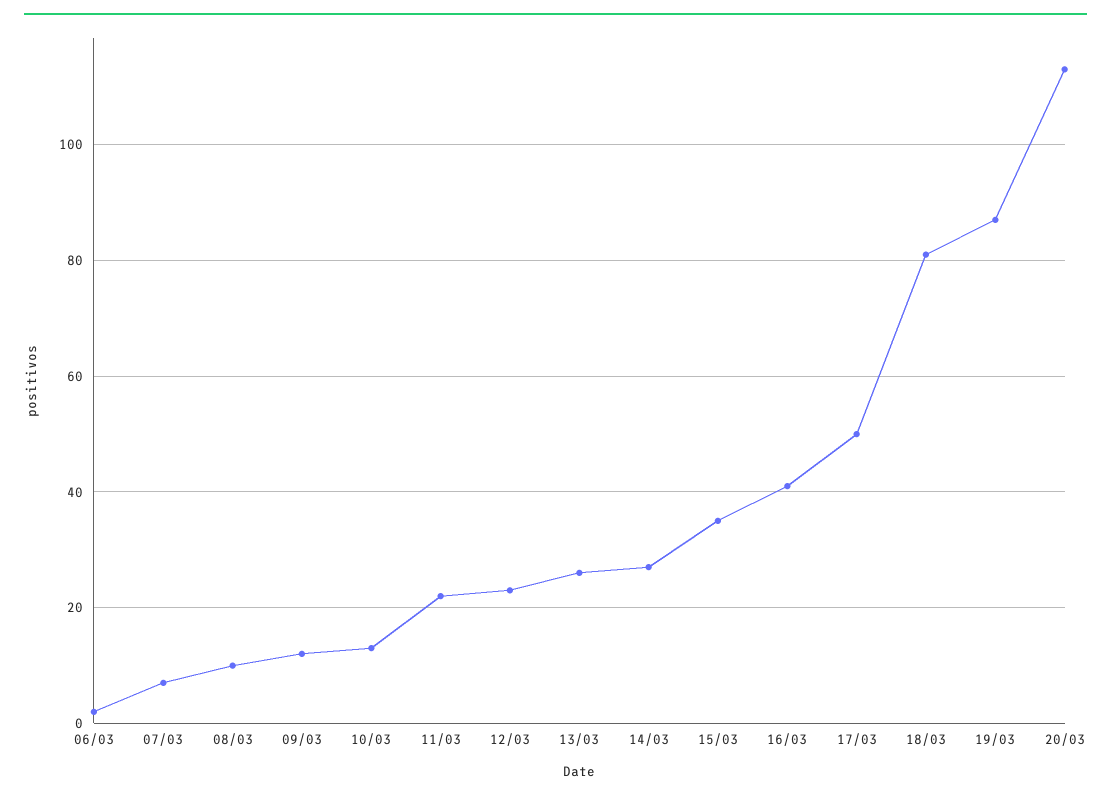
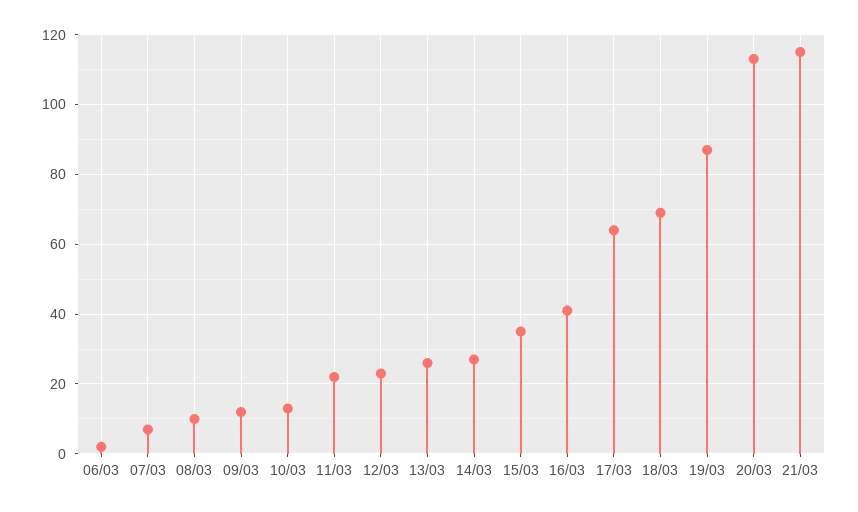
17/03: 50 -> 65
18/03: 80 -> 70
21/03: none -> 115

